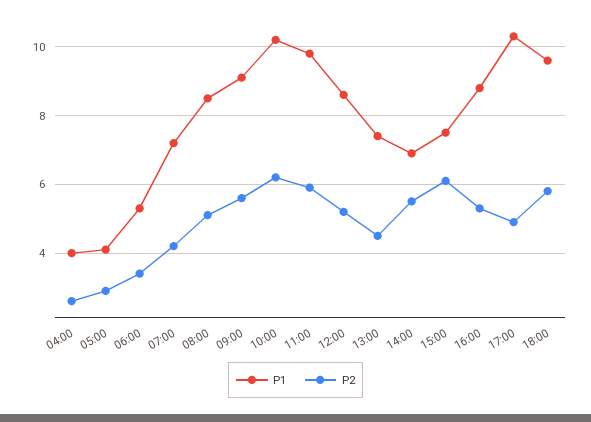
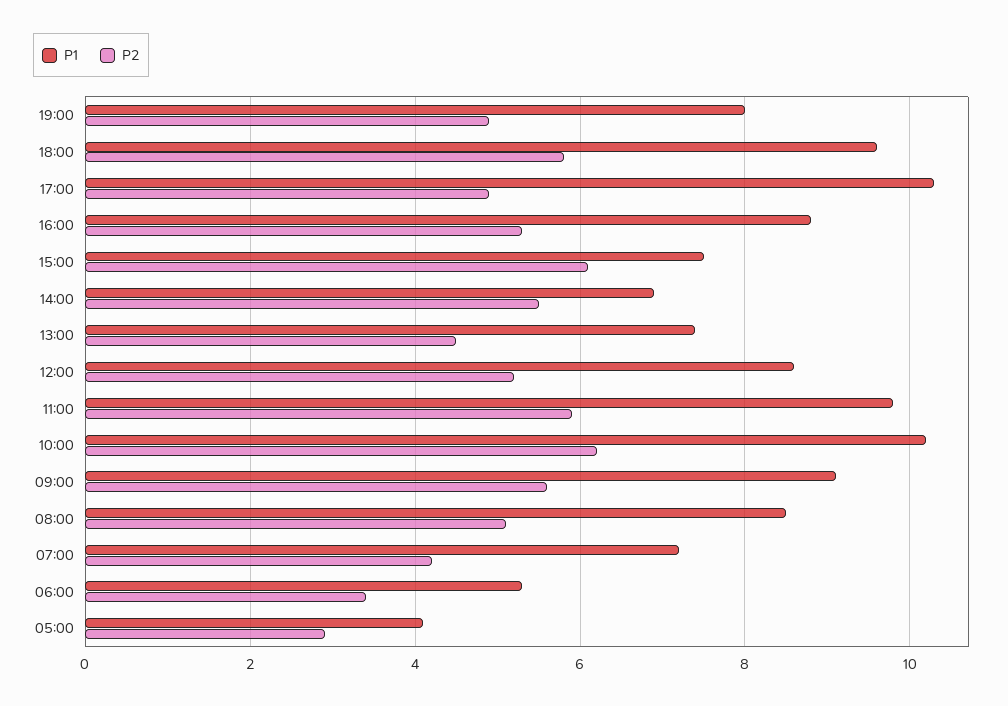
P1, 04:00: 4 -> none
P2, 04:00: 2.5 -> none
P1, 19:00: none -> 8
P2, 19:00: none -> 5

